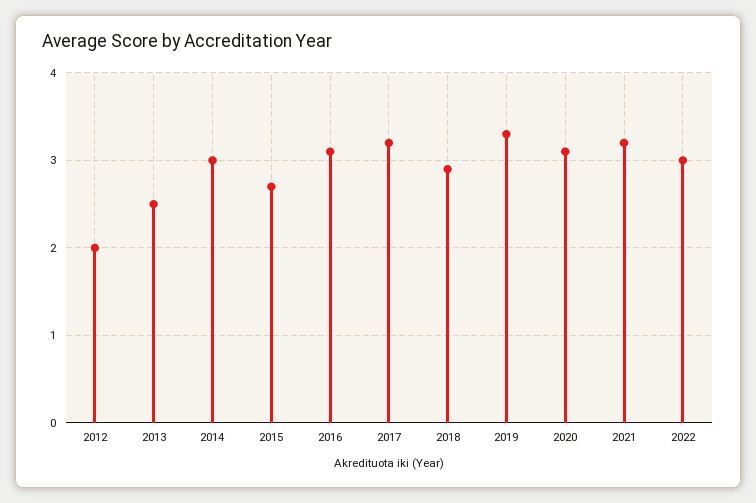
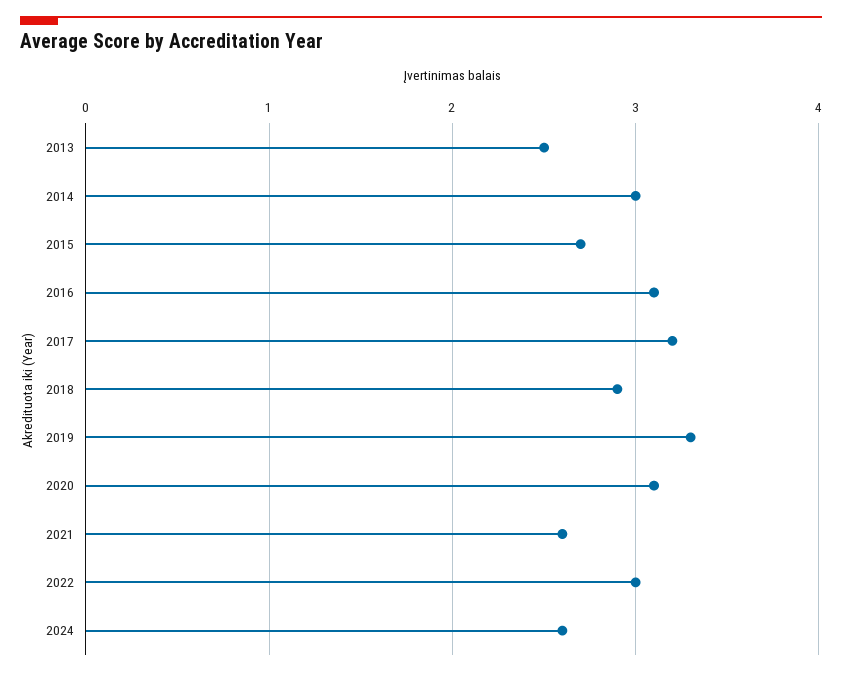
2012: 2 -> none
2021: 3.2 -> 2.6
2024: none -> 2.6

